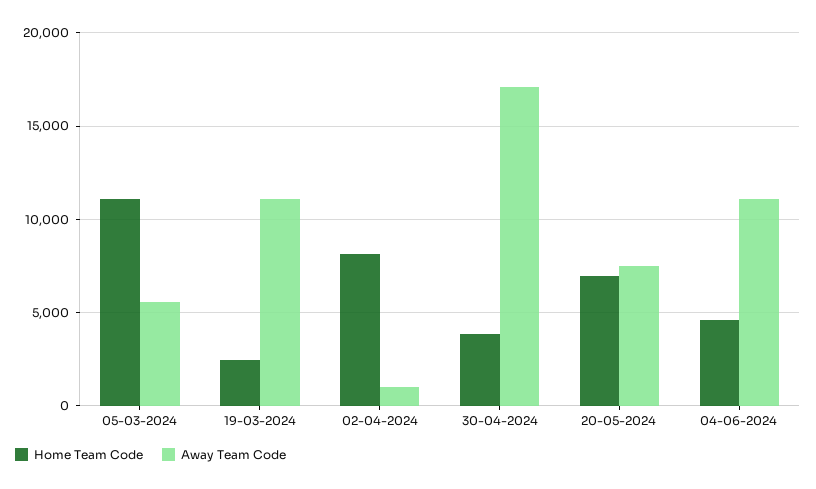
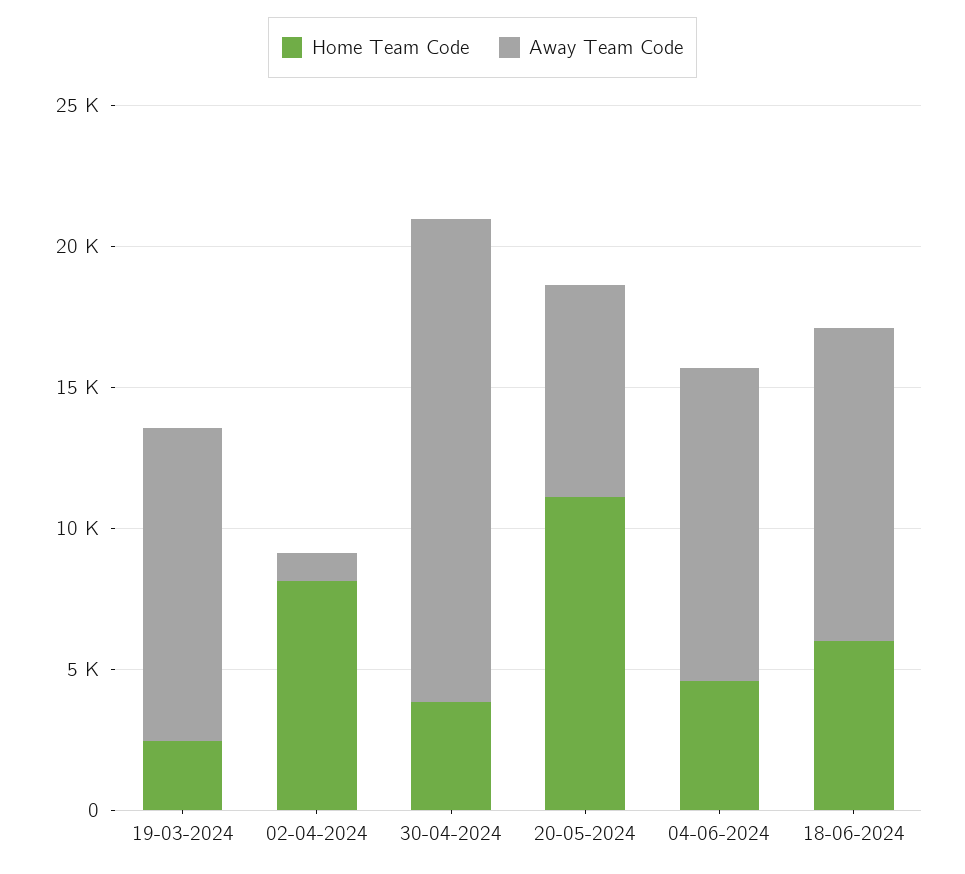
Home Team Code, 05-03-2024: 11000 -> none
Away Team Code, 05-03-2024: 5500 -> none
Home Team Code, 20-05-2024: 7000 -> 11000
Home Team Code, 18-06-2024: none -> 6000
Away Team Code, 18-06-2024: none -> 11000

